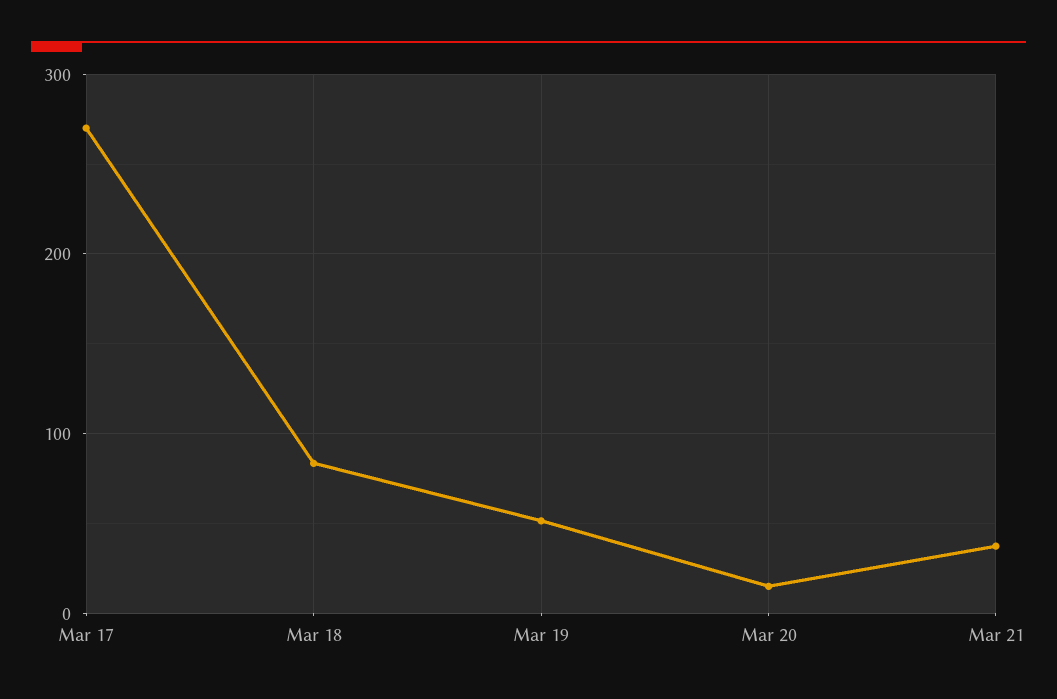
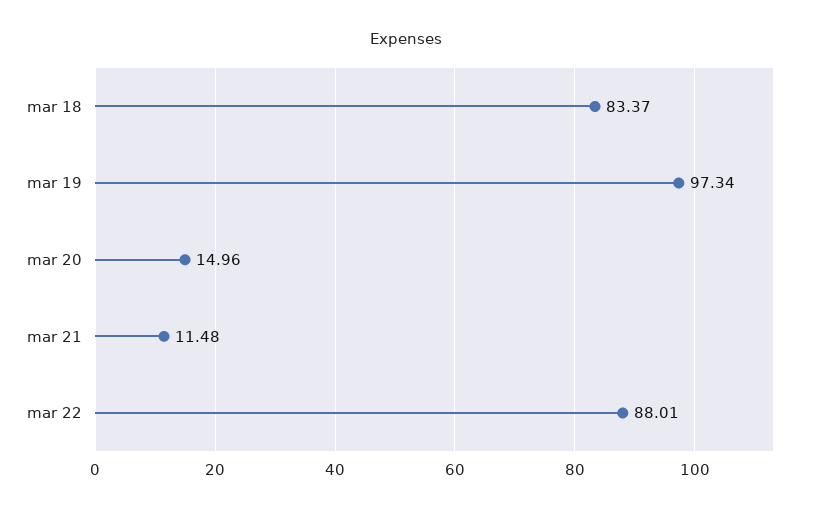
Mar 17: 270 -> none
Mar 19: 50 -> 97.34
Mar 21: 40 -> 11.48
mar 22: none -> 88.01

